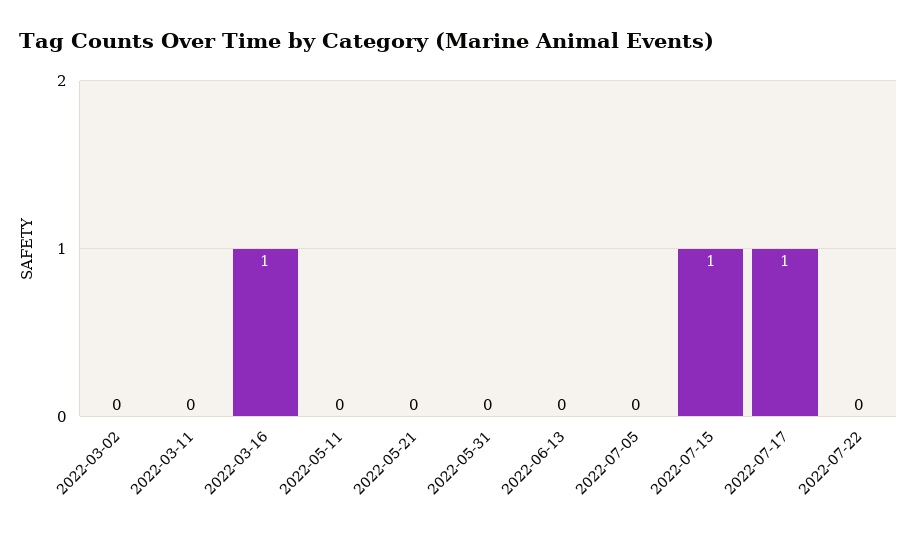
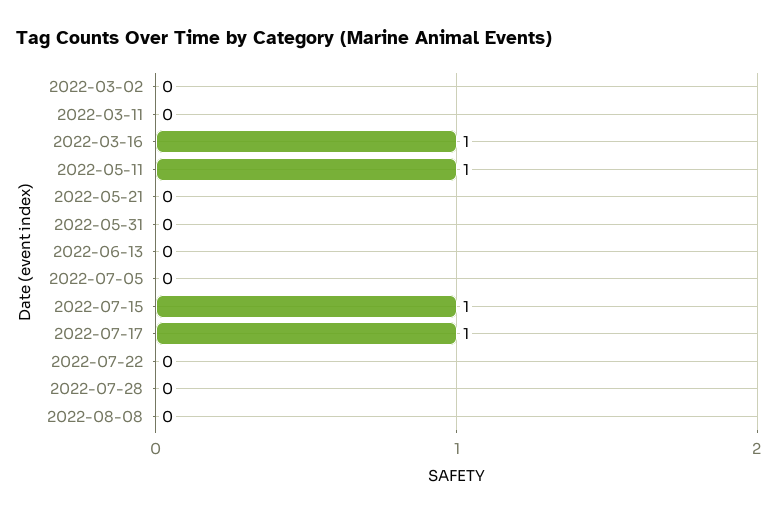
2022-05-11: 0 -> 1
2022-07-28: none -> 0
2022-08-08: none -> 0

